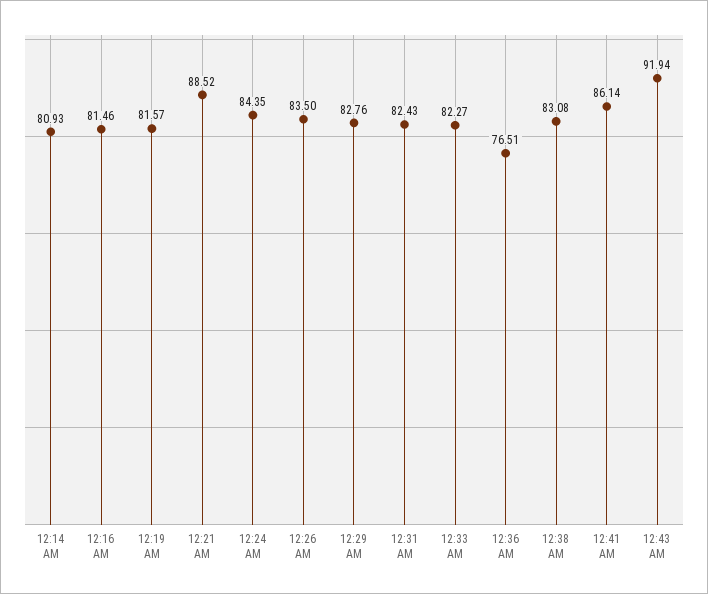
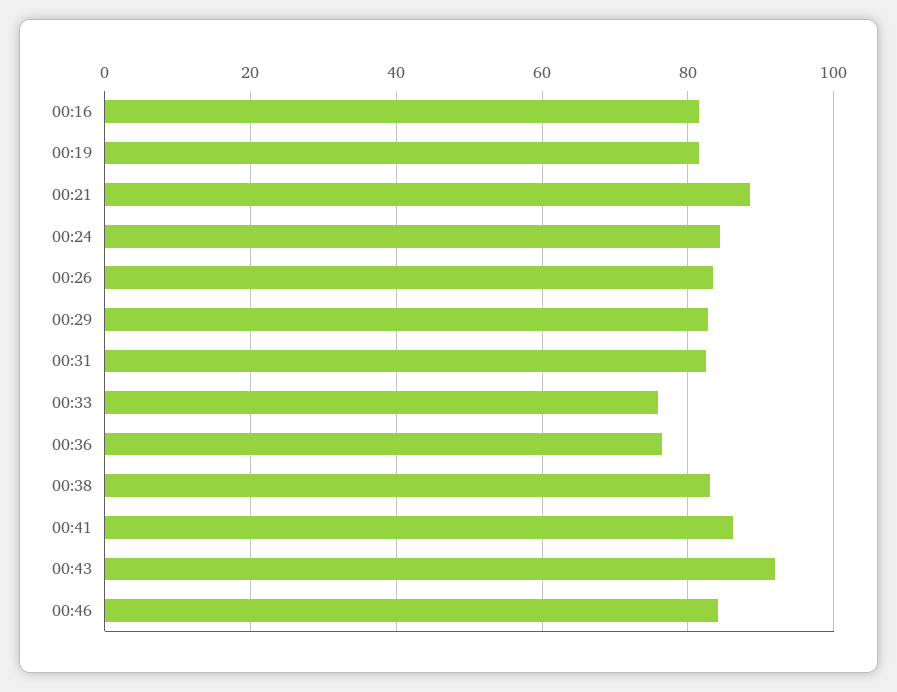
12:14 AM: 80.93 -> none
12:33 AM: 82.27 -> 76
00:46: none -> 84

